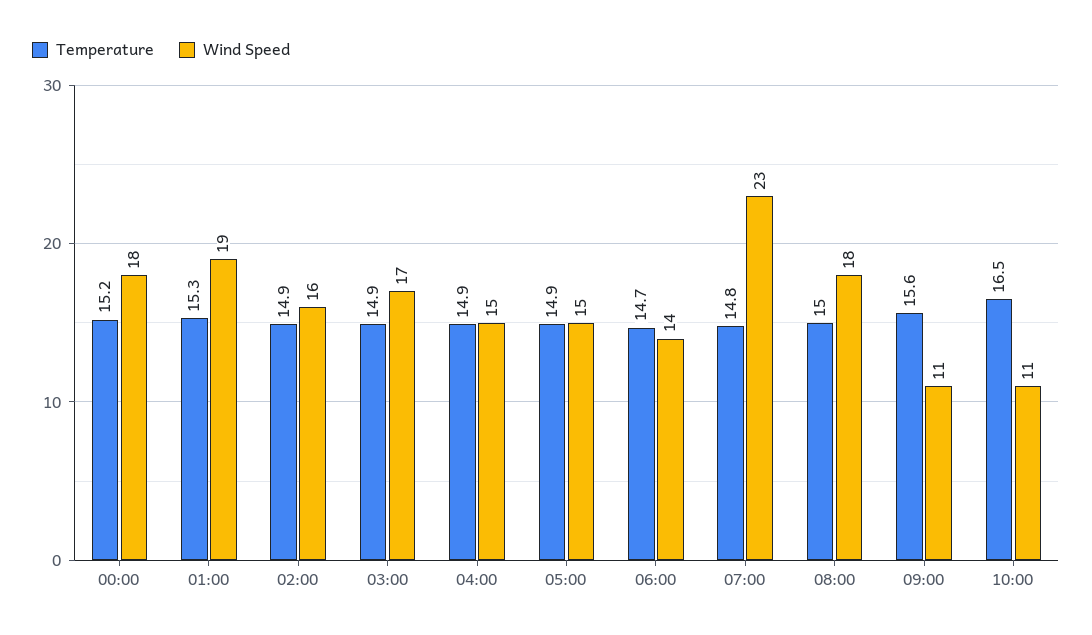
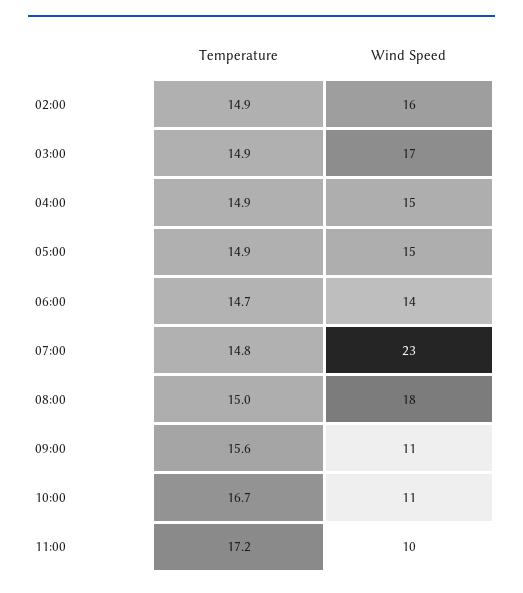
Temperature, 00:00: 15.2 -> none
Wind Speed, 00:00: 18 -> none
Temperature, 01:00: 15.3 -> none
Wind Speed, 01:00: 19 -> none
Temperature, 10:00: 16.5 -> 16.7
Temperature, 11:00: none -> 17.2
Wind Speed, 11:00: none -> 10

